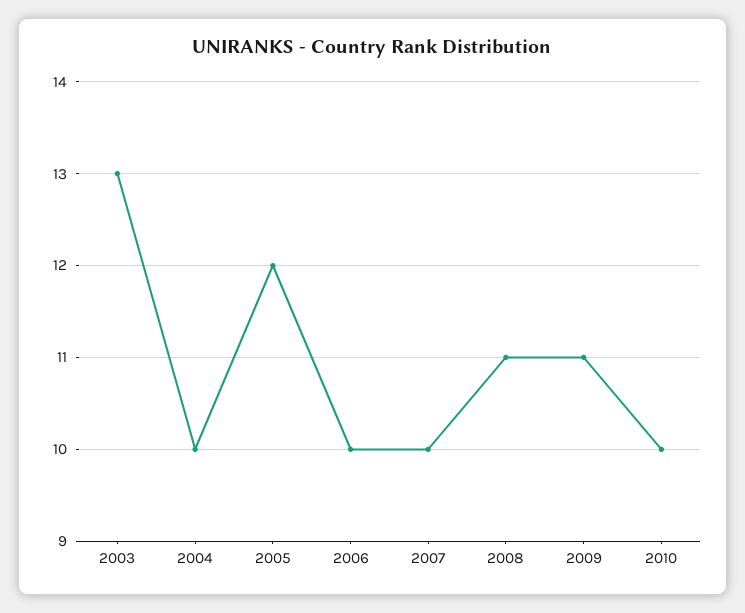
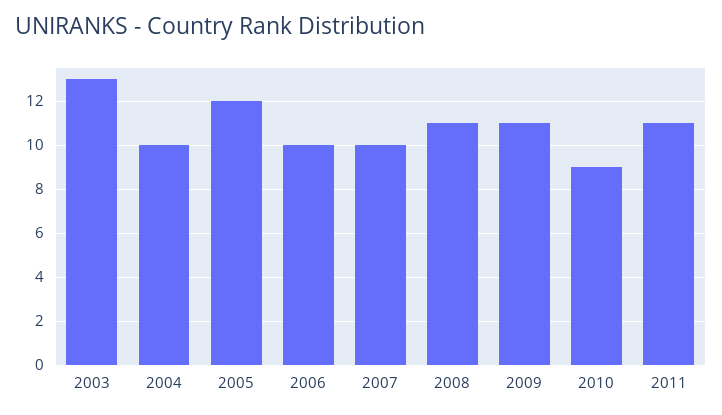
2010: 10 -> 9
2011: none -> 11

